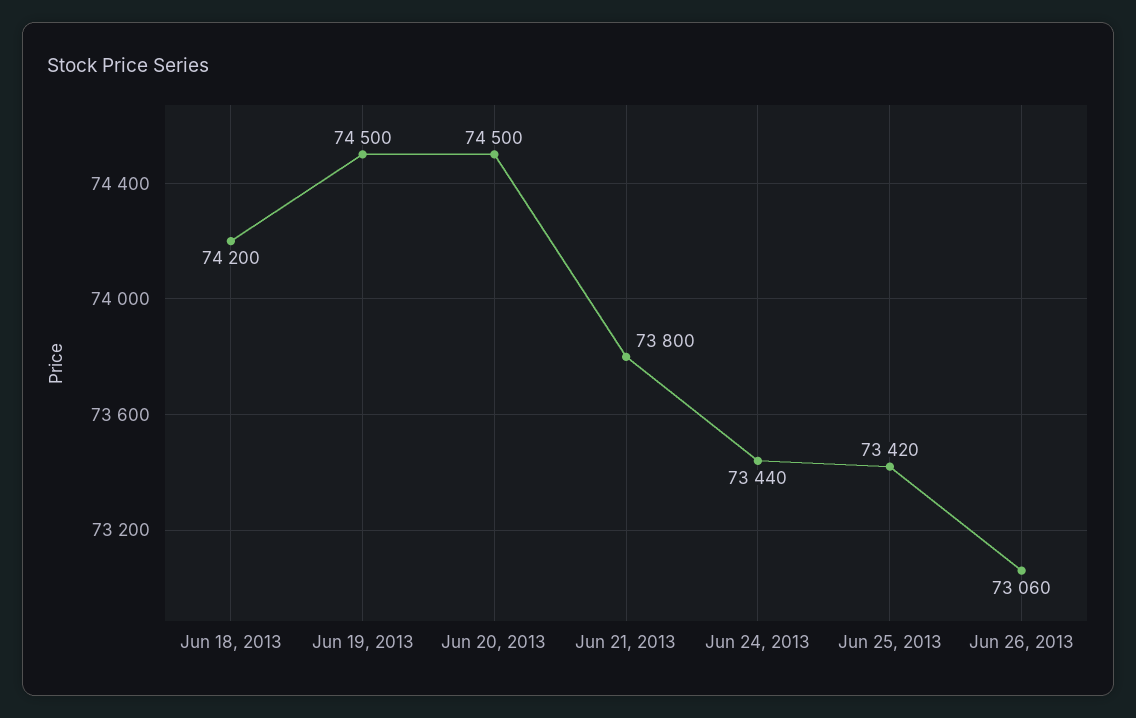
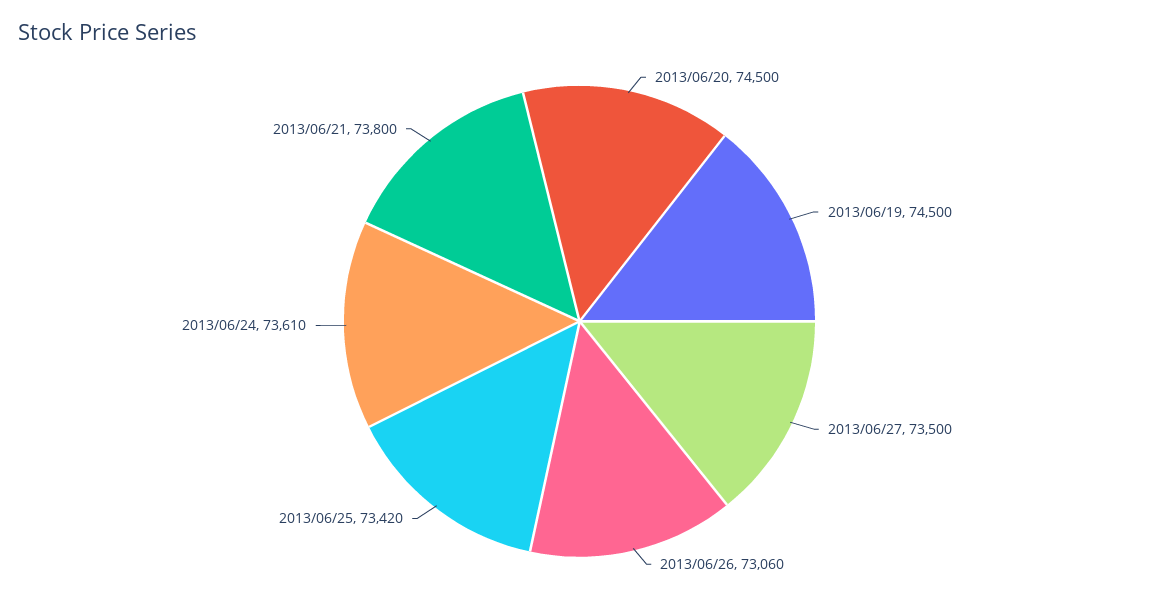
Jun 18, 2013: 74200 -> none
Jun 24, 2013: 73440 -> 73610
2013/06/27: none -> 73500

